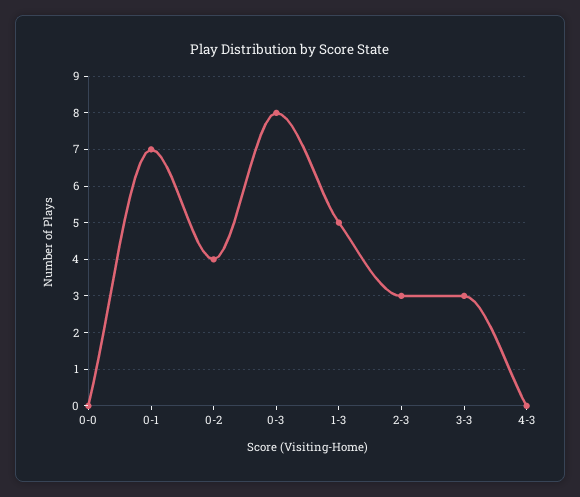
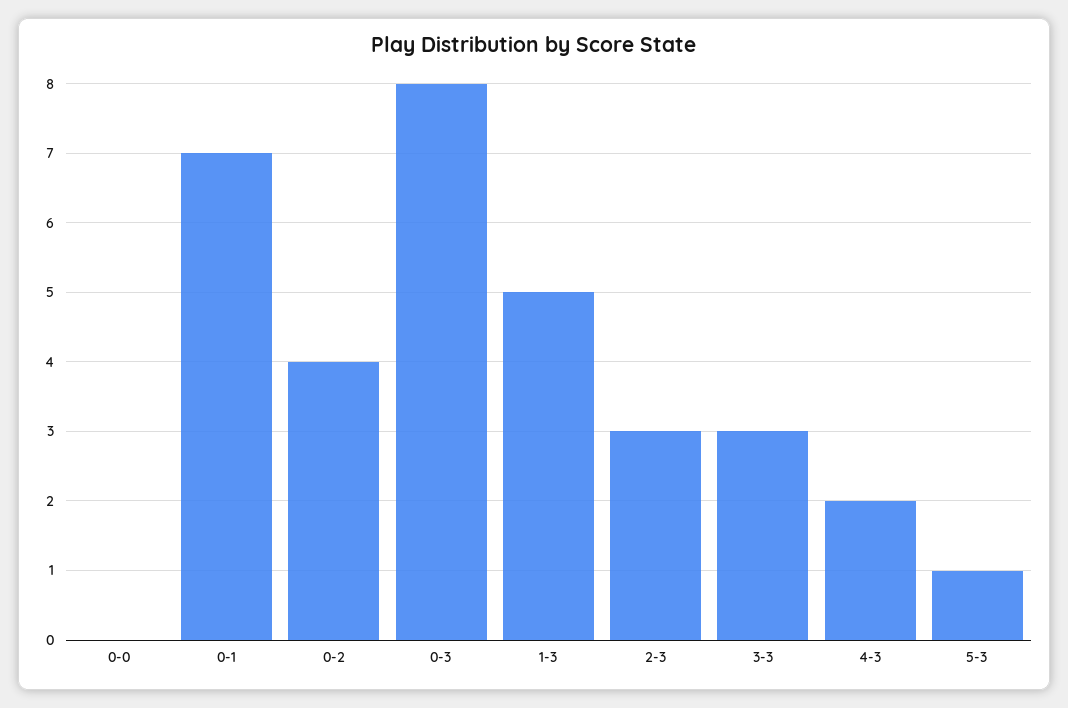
4-3: 0 -> 2
5-3: none -> 1

